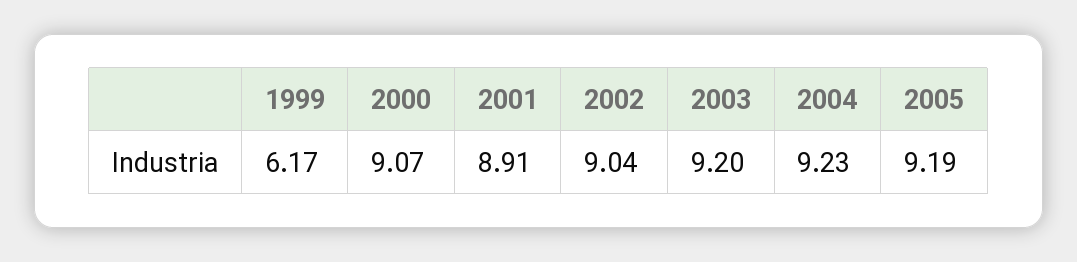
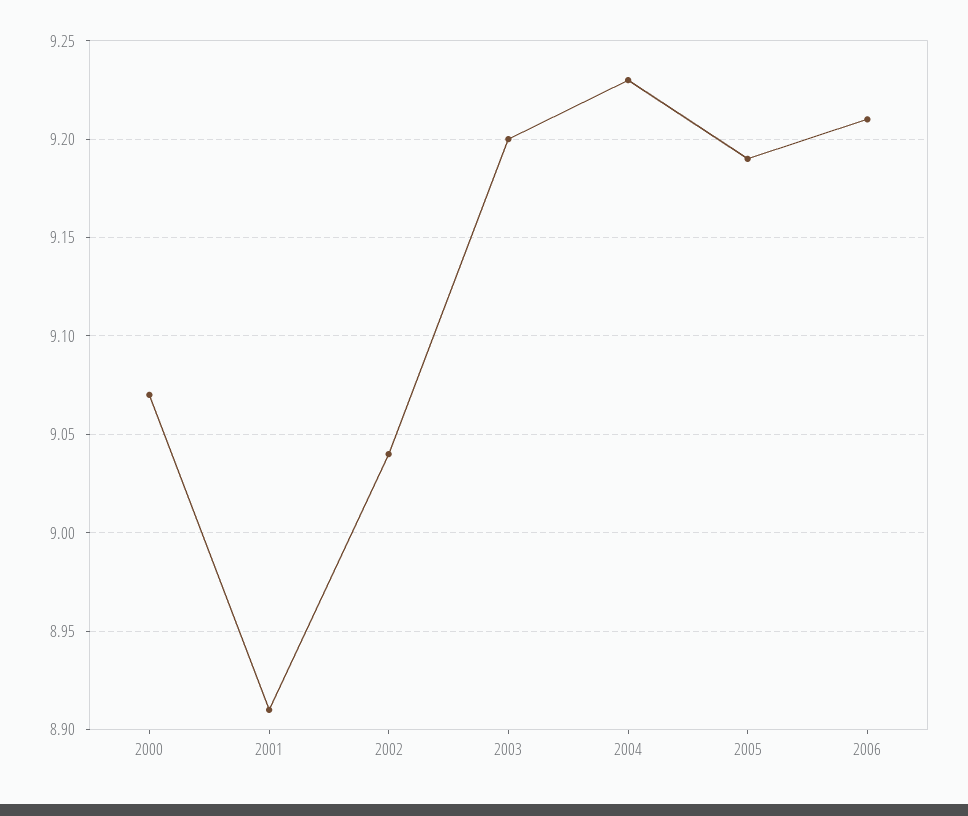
1999: 6.17 -> none
2006: none -> 9.21

